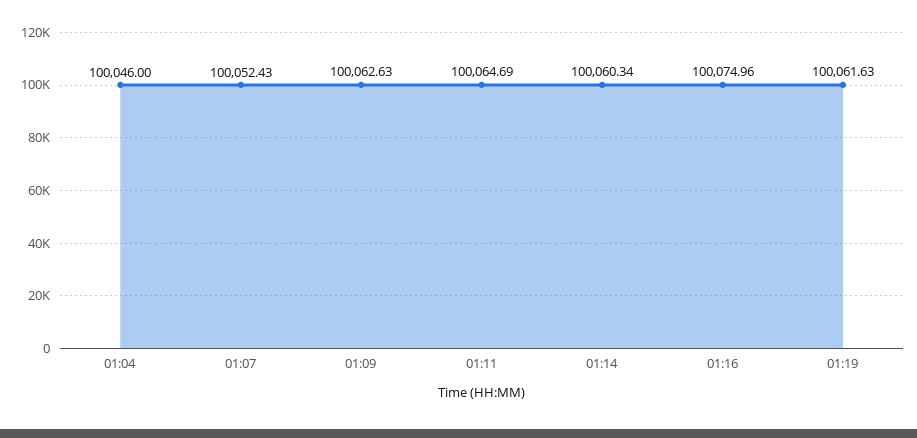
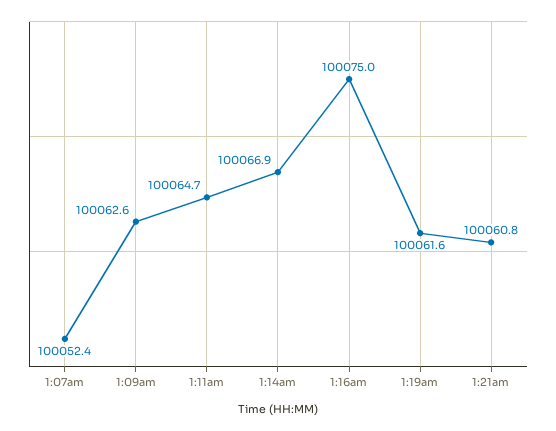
01:04: 100046 -> none
01:14: 100060.34 -> 100066.9
1:21am: none -> 100060.8

